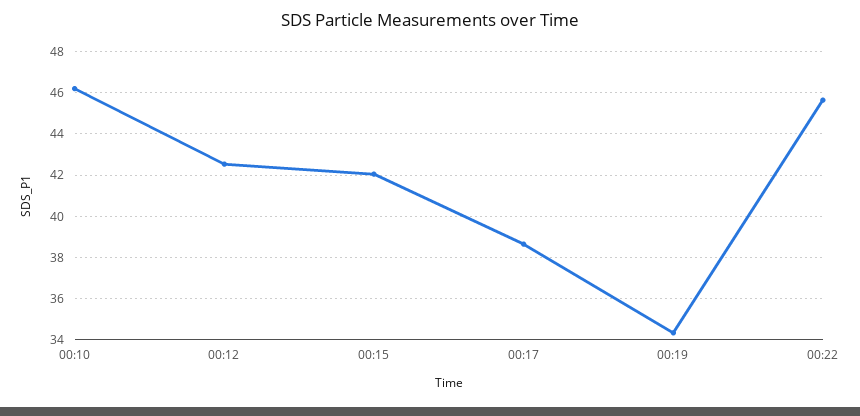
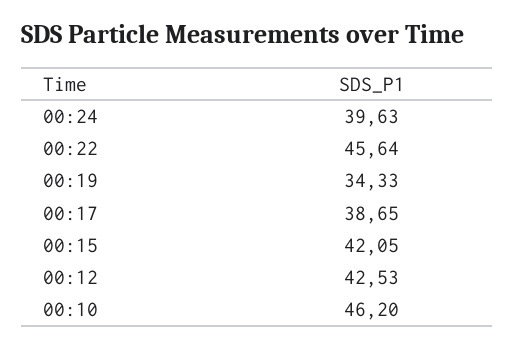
00:24: none -> 39.63

